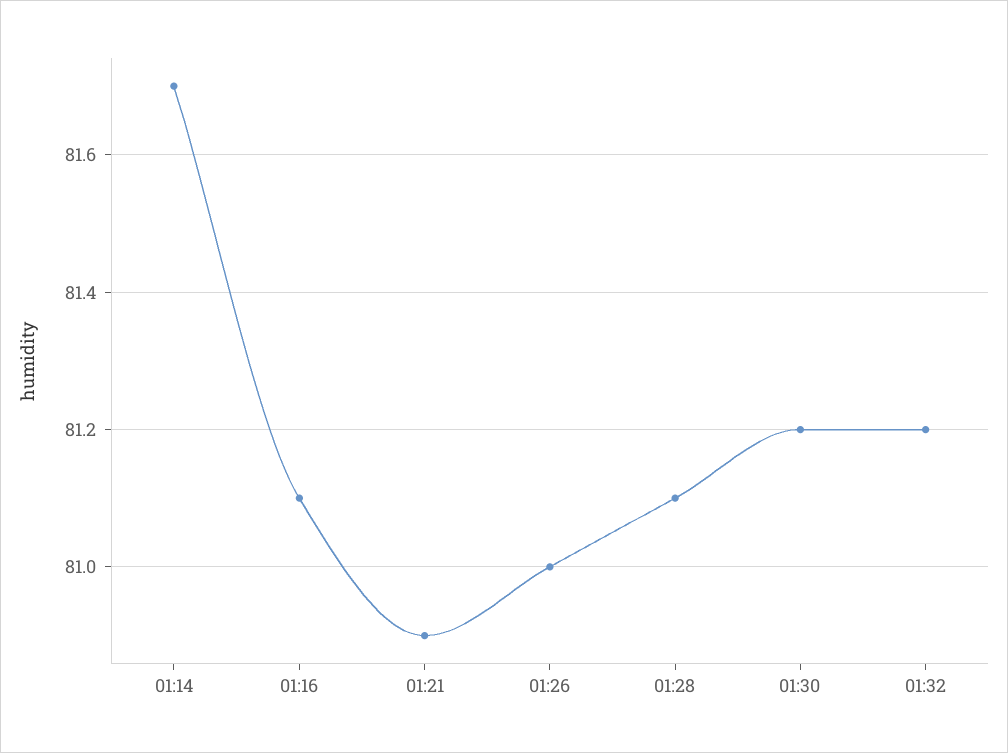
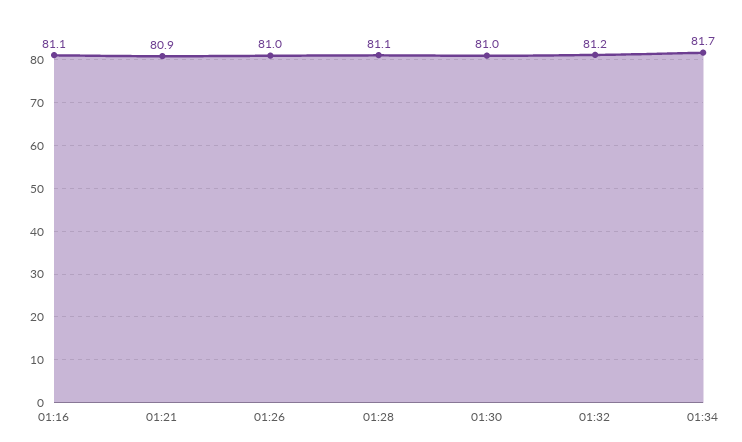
01:14: 81.7 -> none
01:30: 81.2 -> 81
01:34: none -> 81.7

